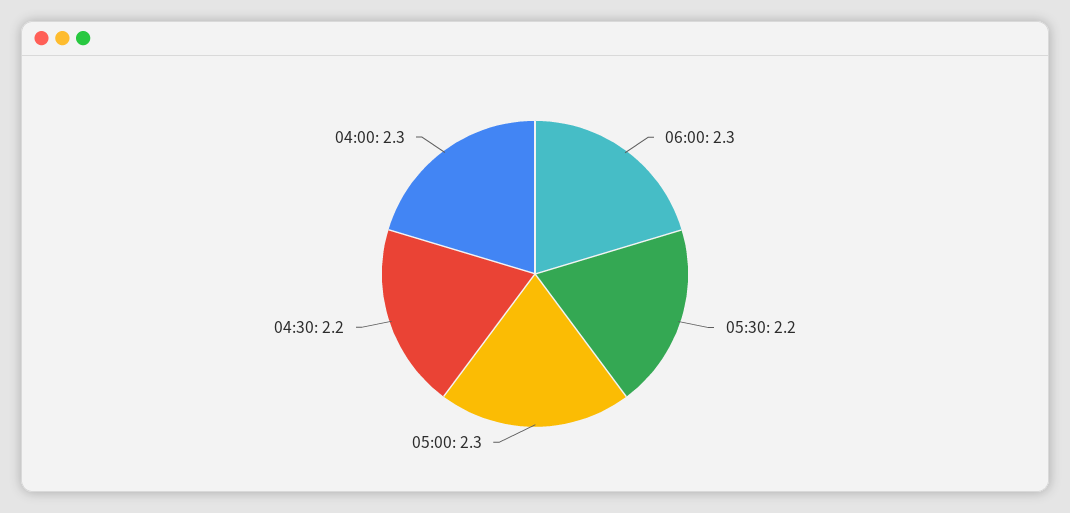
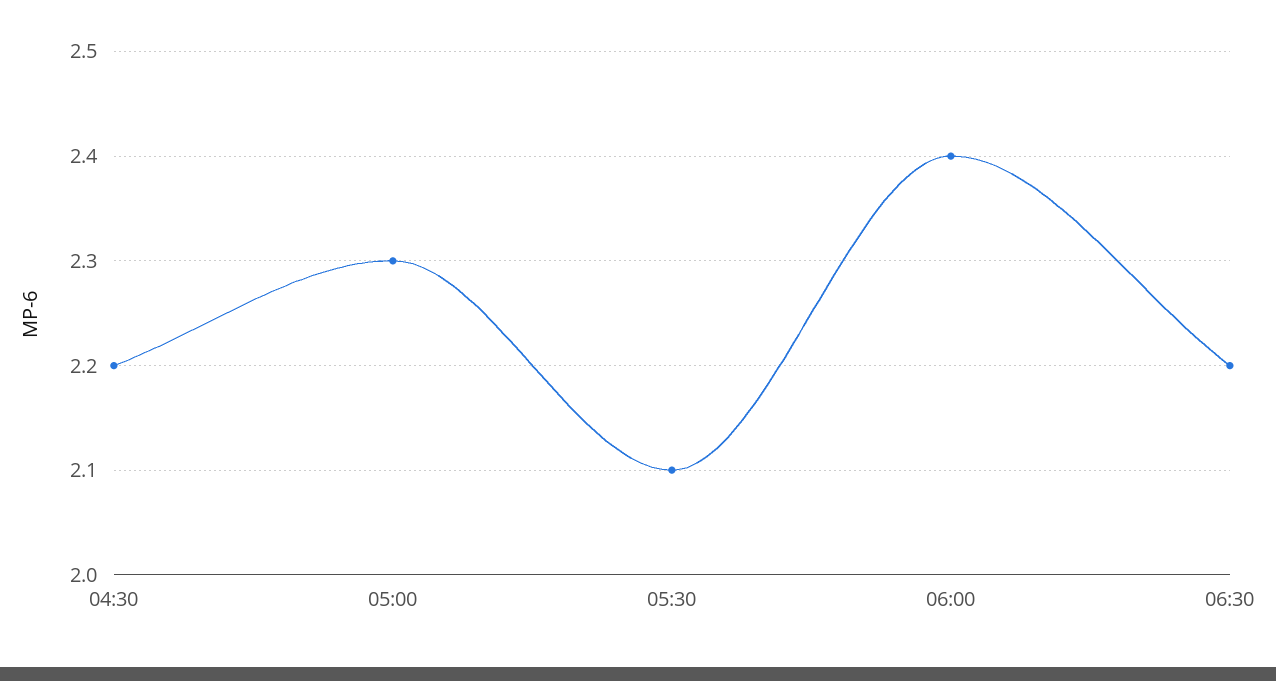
06:00: 2.3 -> 2.4
05:30: 2.2 -> 2.1
04:00: 2.3 -> none
06:30: none -> 2.2

